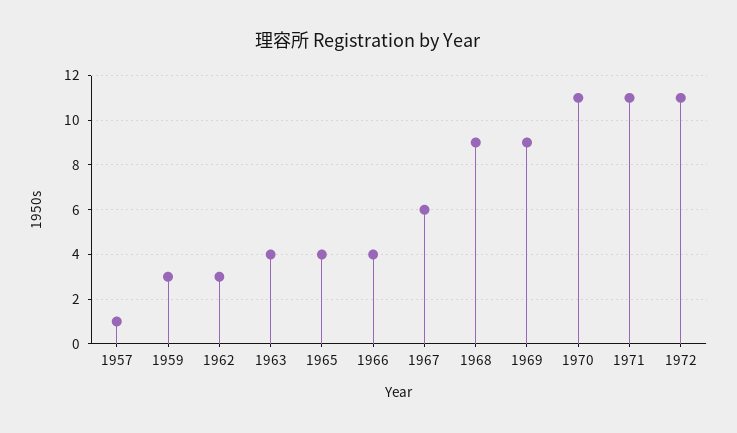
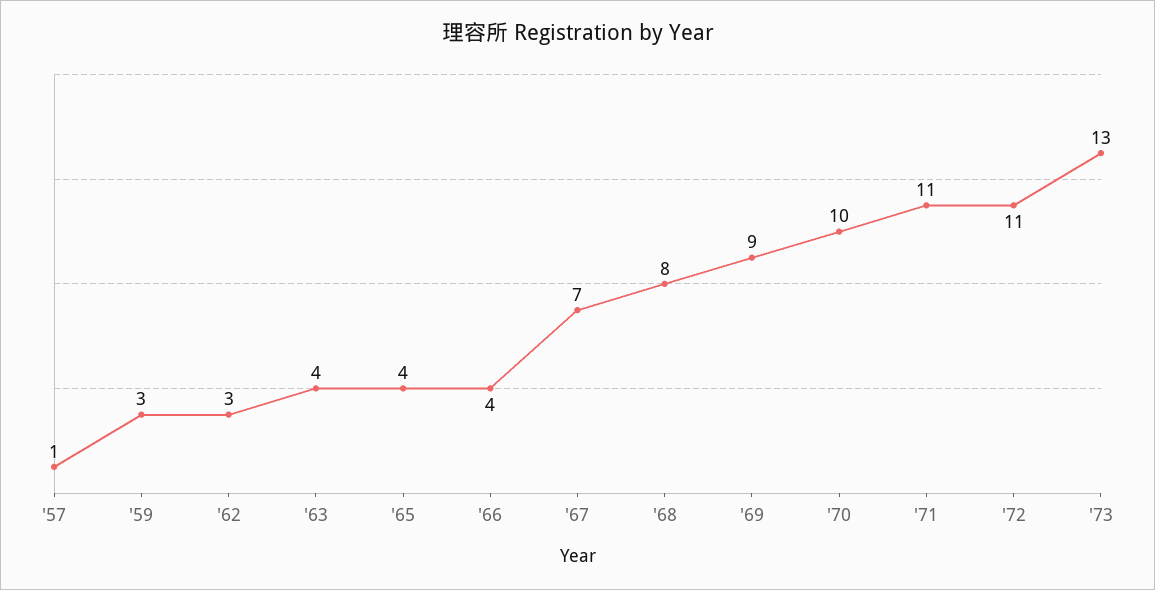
1967: 6 -> 7
1968: 9 -> 8
1970: 11 -> 10
'73: none -> 13

